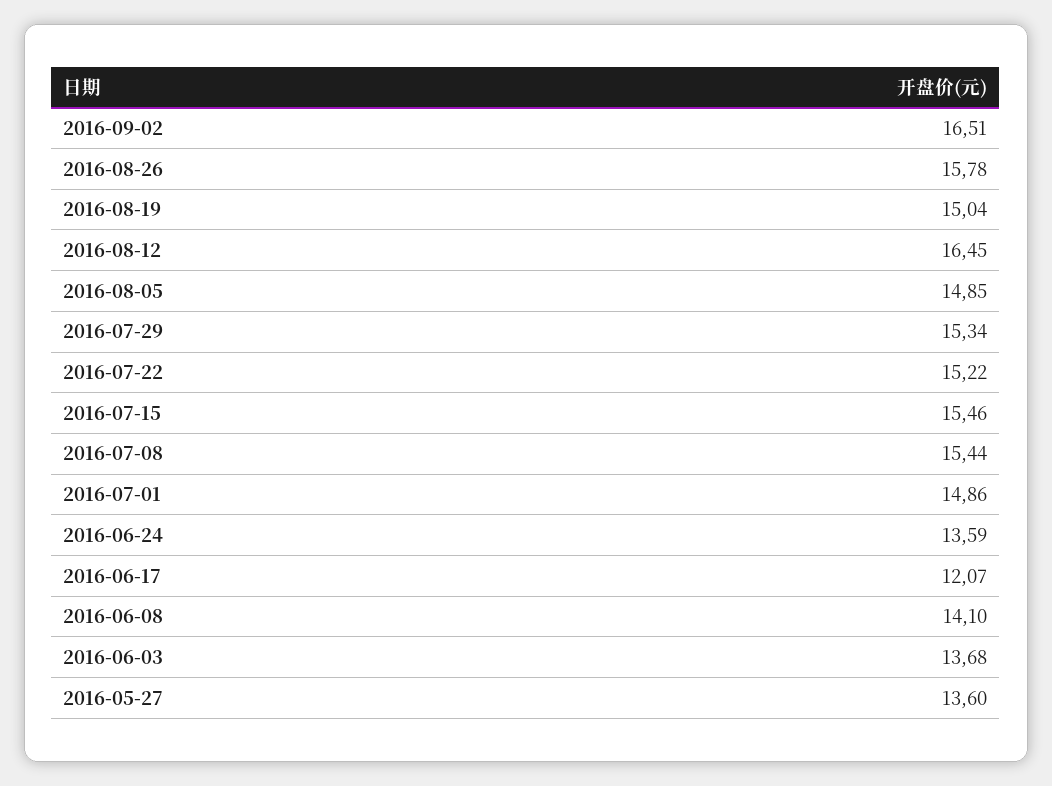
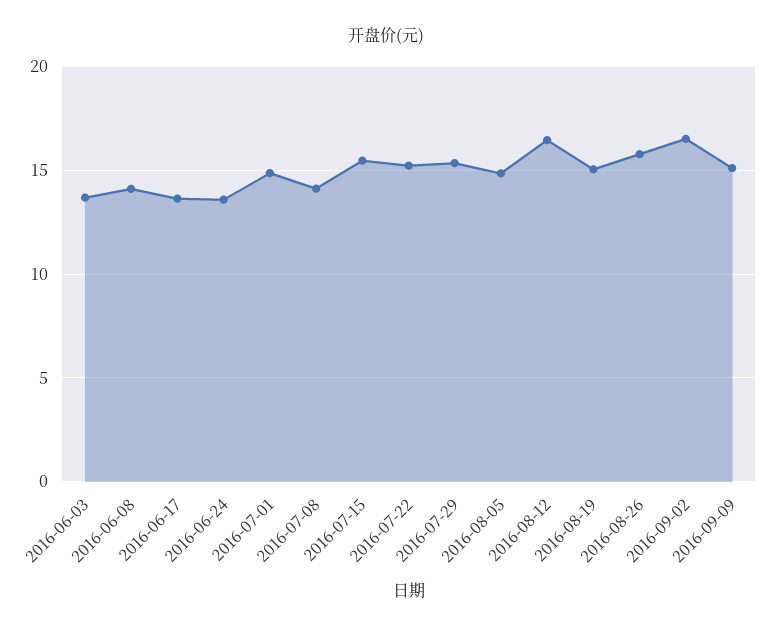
2016-07-08: 15.44 -> 14
2016-06-17: 12.07 -> 13.5
2016-05-27: 13.6 -> none
2016-09-09: none -> 15

